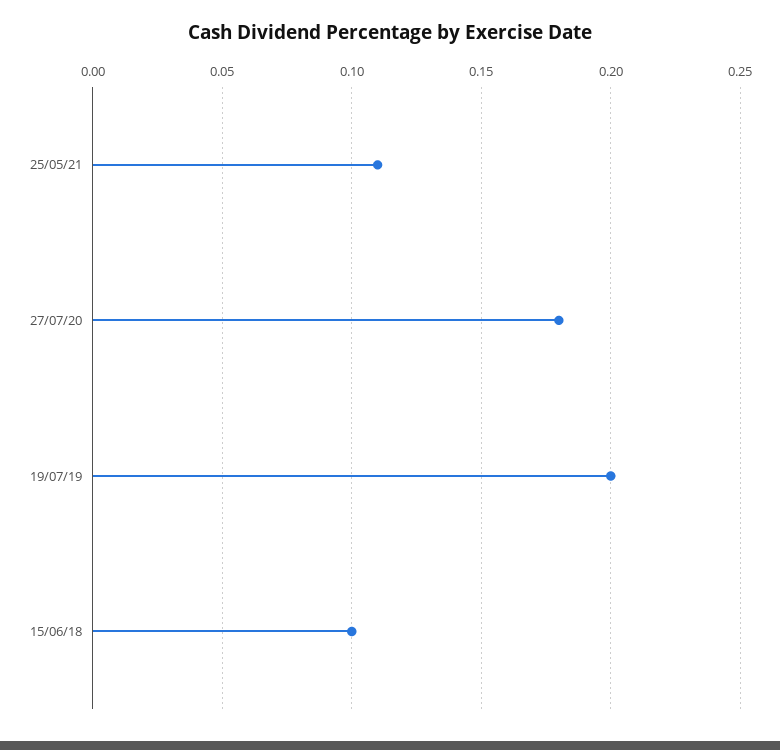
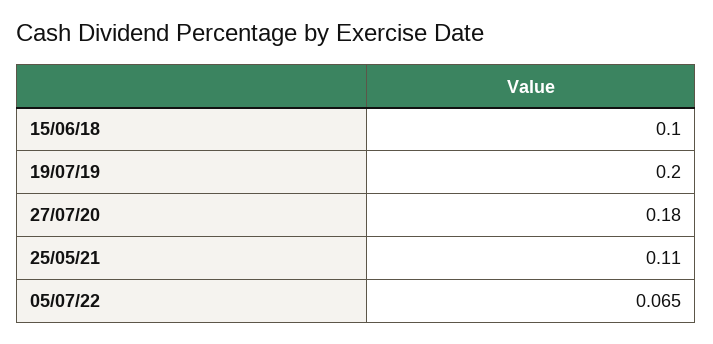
05/07/22: none -> 0.065

